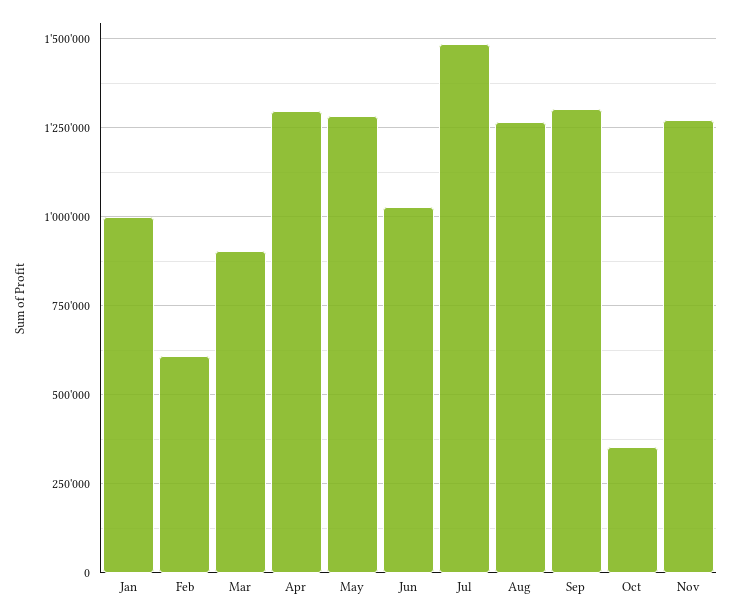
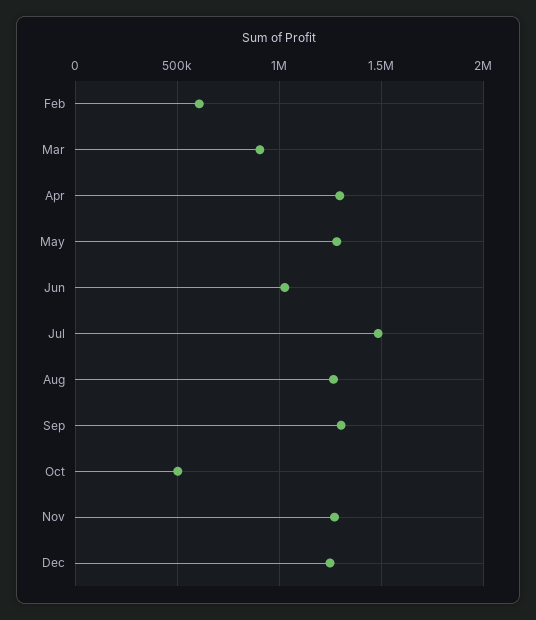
Jan: 1000000 -> none
Oct: 350000 -> 500000
Dec: none -> 1250000

